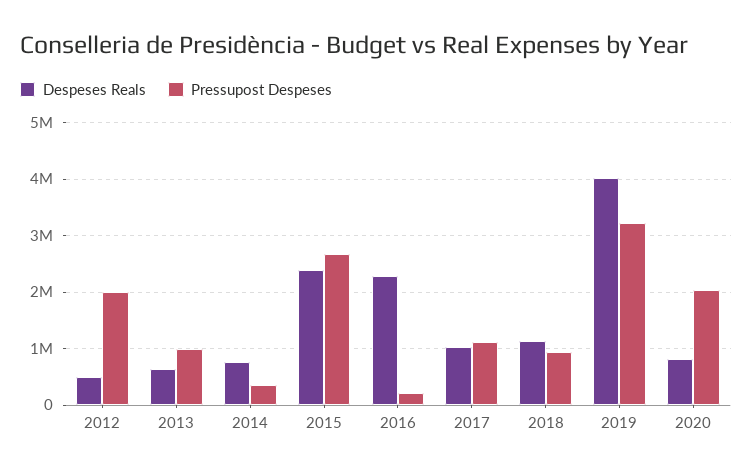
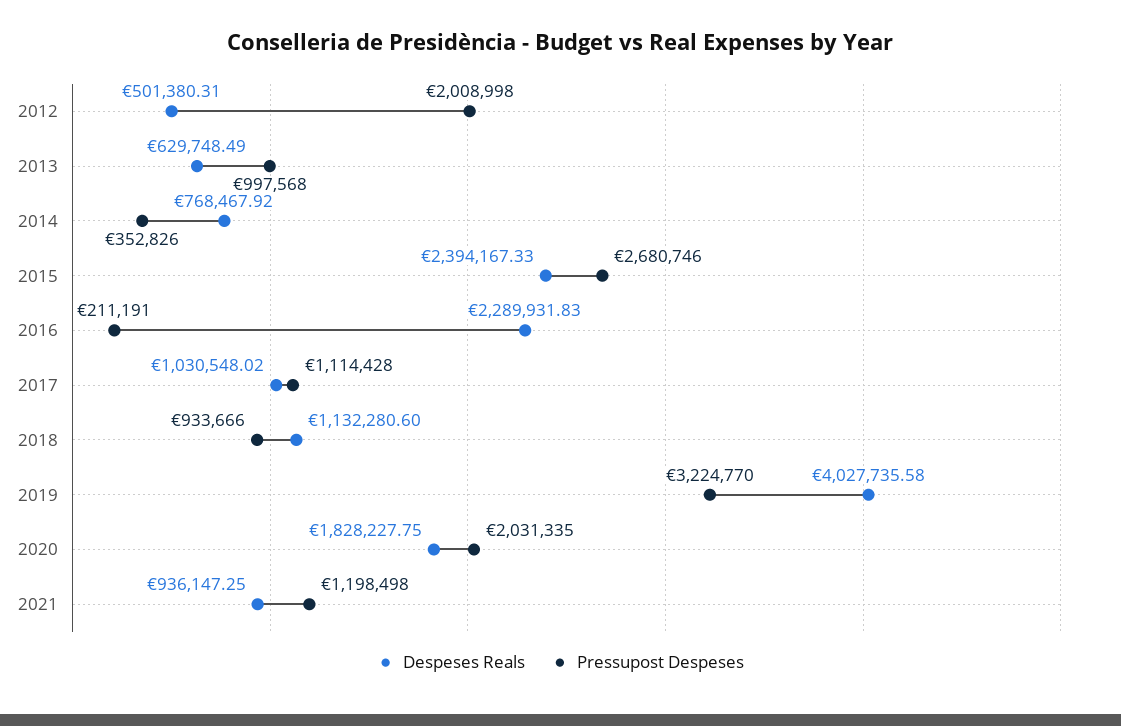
Despeses Reals, 2020: 800000 -> 1828227.75
Despeses Reals, 2021: none -> 936147.25
Pressupost Despeses, 2021: none -> 1198498

